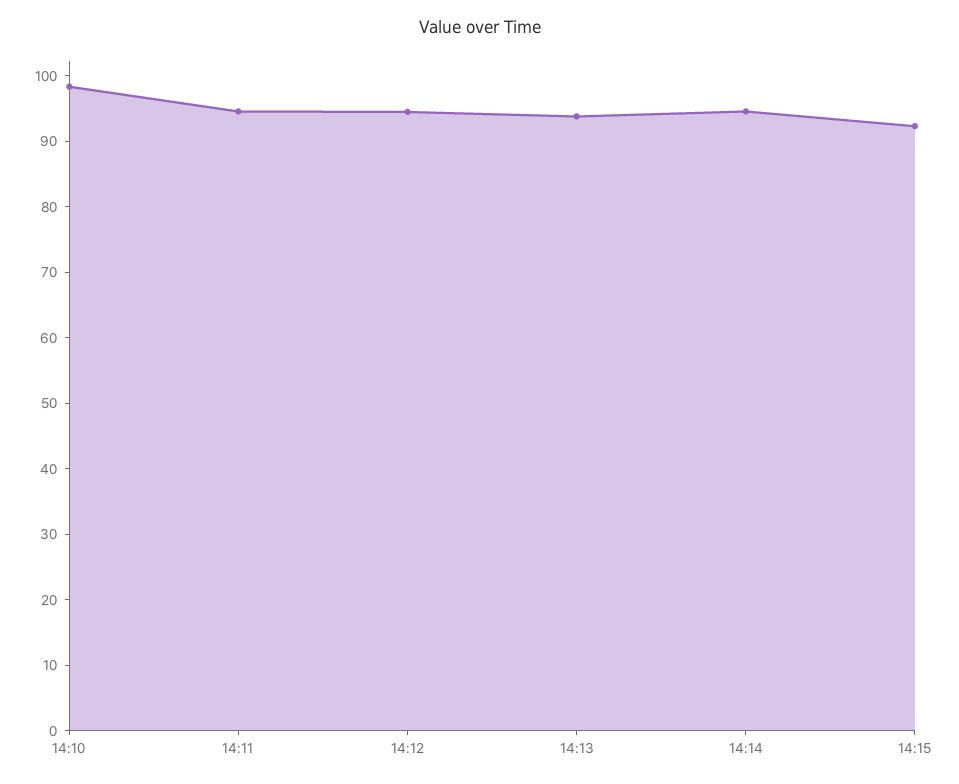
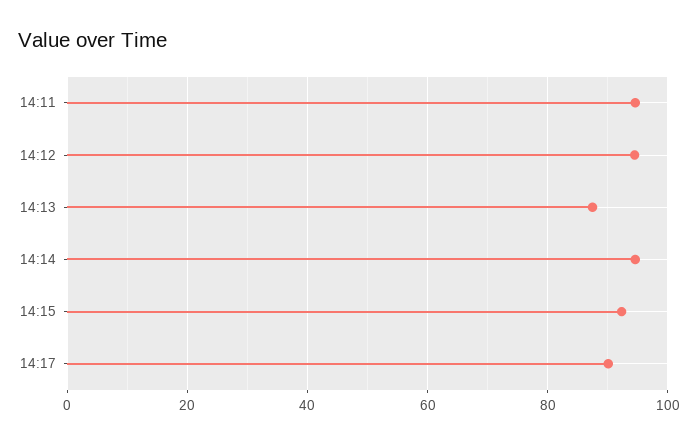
14:10: 98 -> none
14:13: 94 -> 88
14:17: none -> 90

